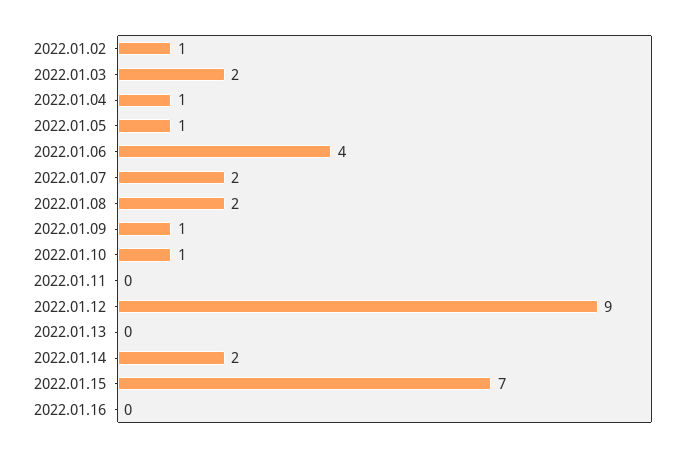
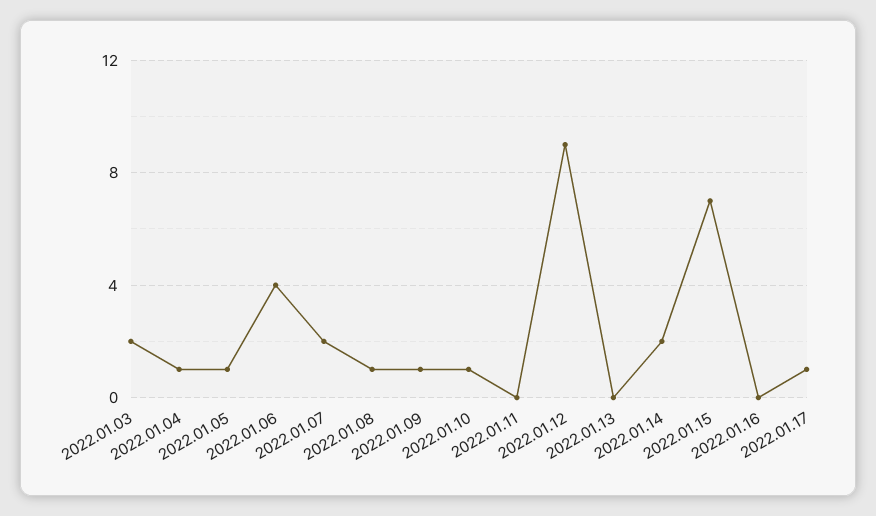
2022.01.02: 1 -> none
2022.01.08: 2 -> 1
2022.01.17: none -> 1

